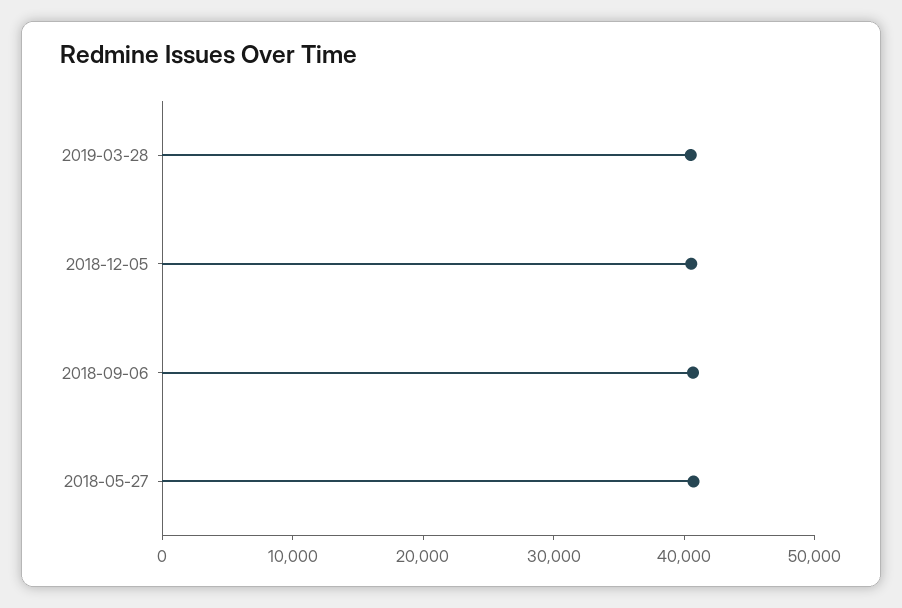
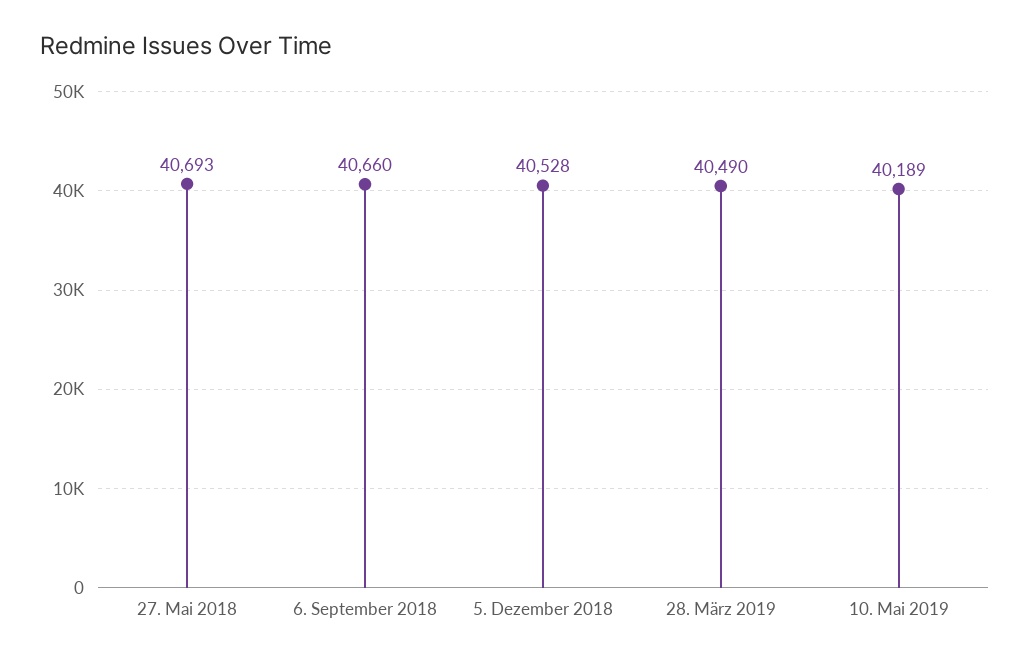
10. Mai 2019: none -> 40189

